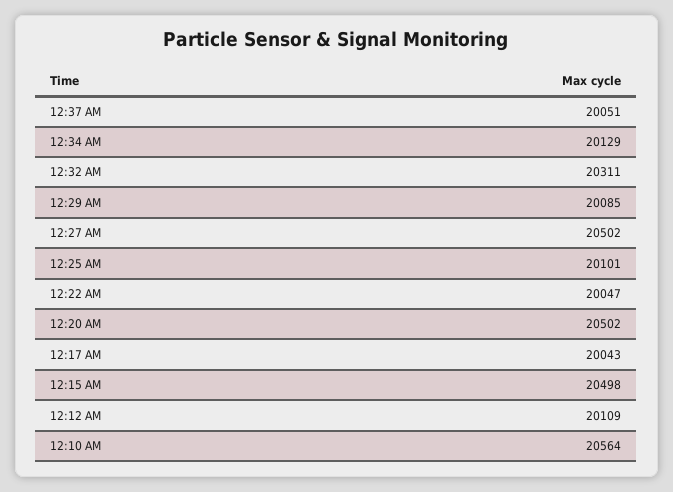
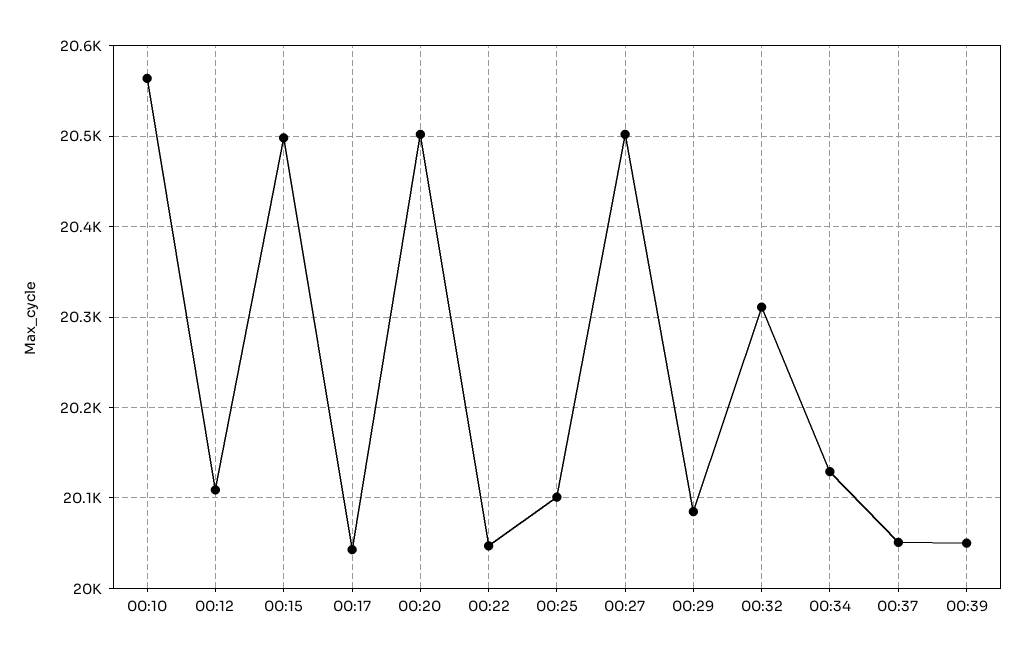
00:39: none -> 20050

